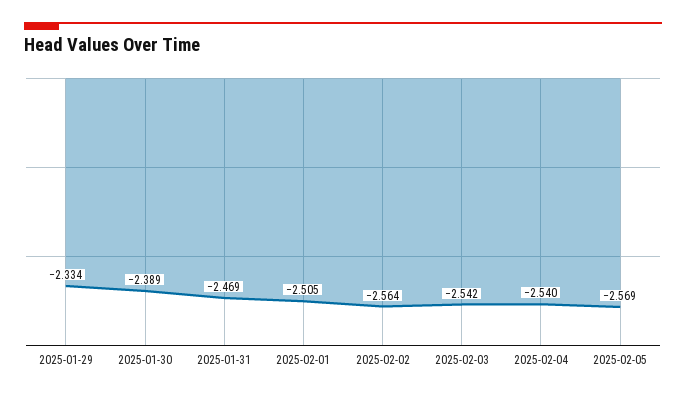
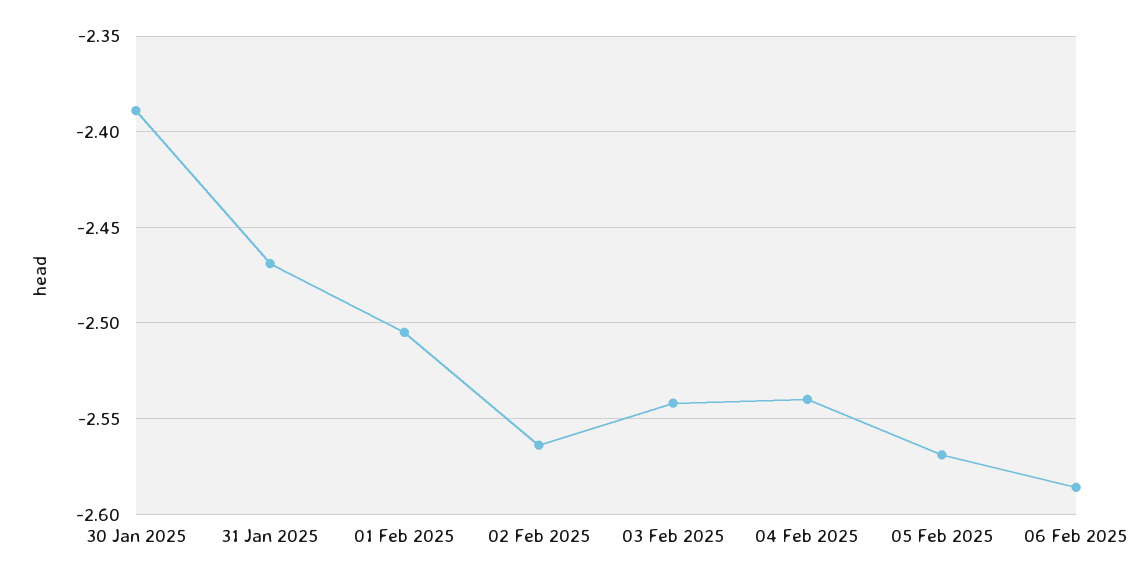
2025-01-29: -2.334 -> none
06 Feb 2025: none -> -2.585

